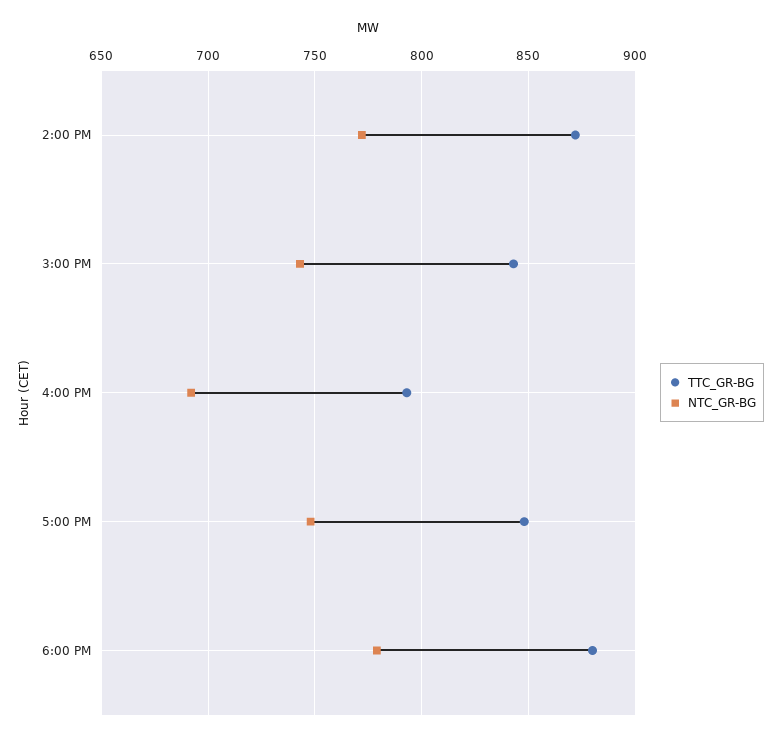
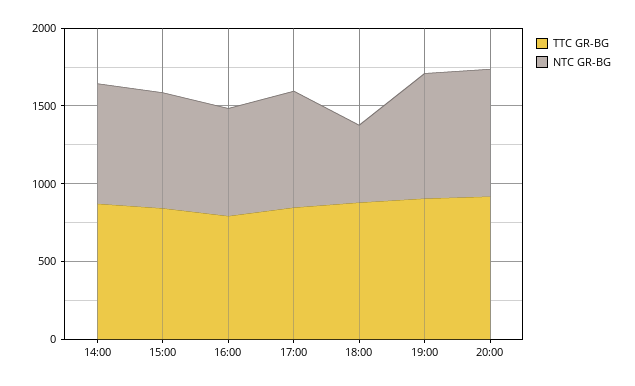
NTC_GR-BG, 6:00 PM: 780 -> 500
TTC_GR-BG, 19:00: none -> 900
NTC_GR-BG, 19:00: none -> 800
TTC_GR-BG, 20:00: none -> 900
NTC_GR-BG, 20:00: none -> 800

